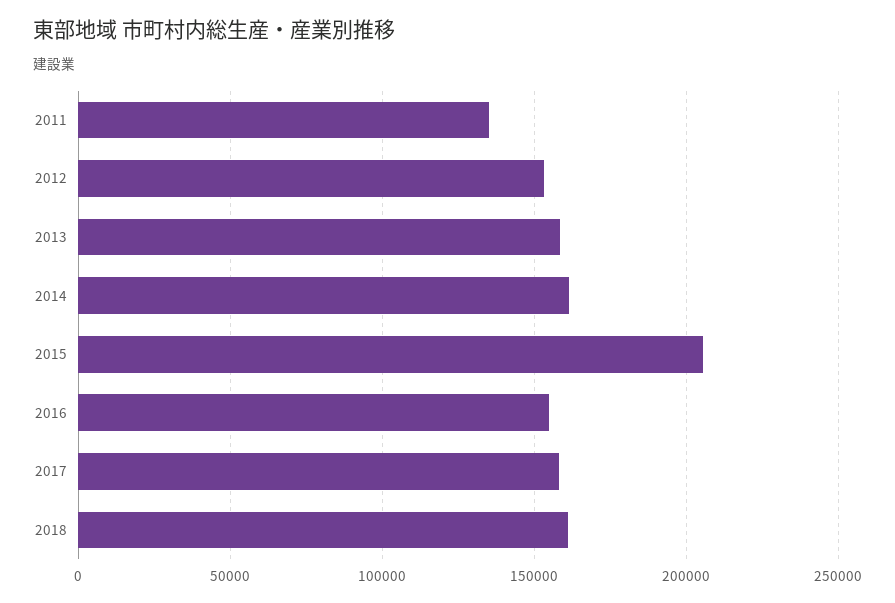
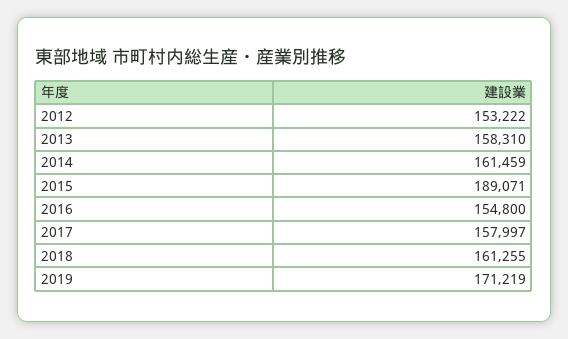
2011: 135000 -> none
2015: 205000 -> 189071
2019: none -> 171219

